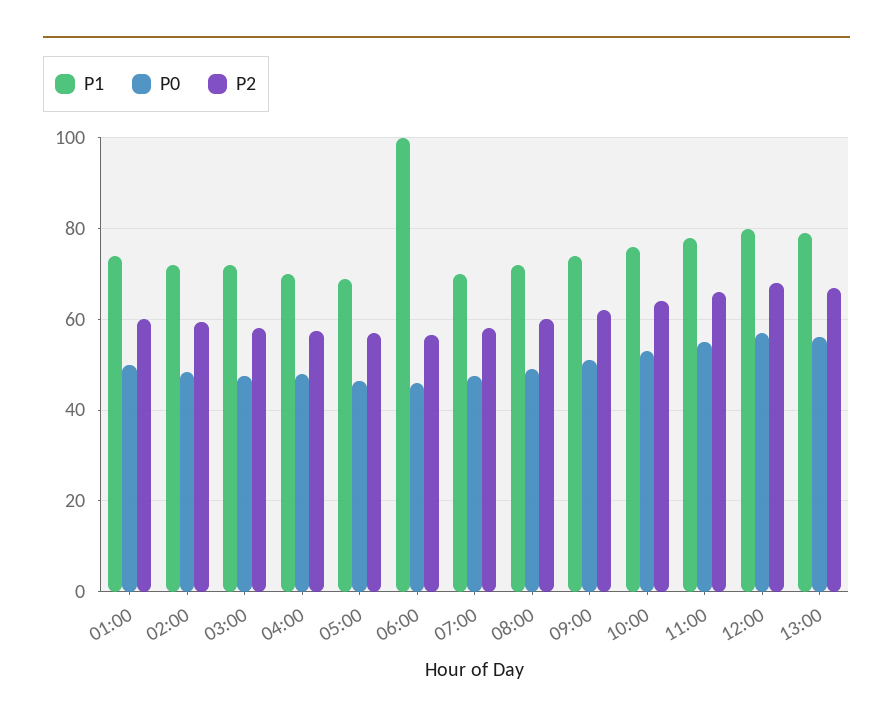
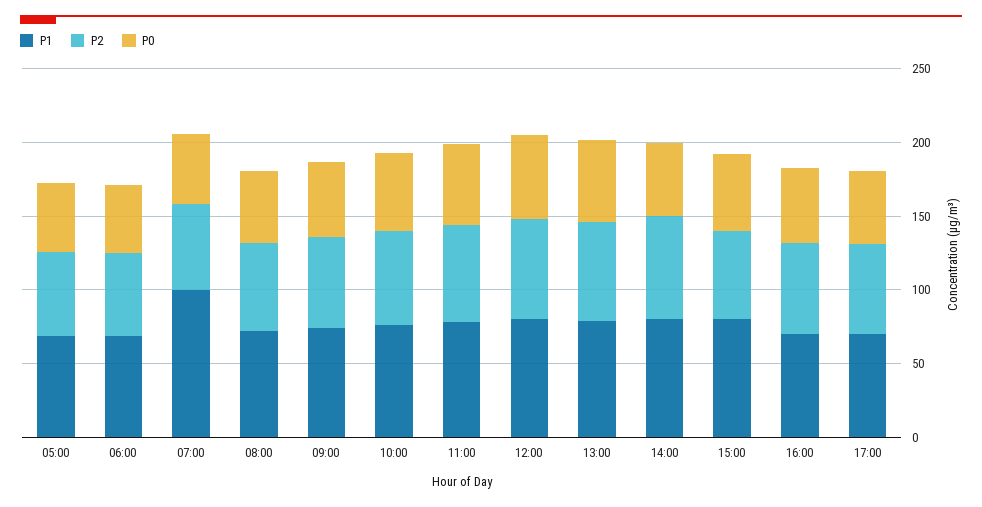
P1, 01:00: 74 -> none
P0, 01:00: 50 -> none
P2, 01:00: 60 -> none
P1, 02:00: 72 -> none
P0, 02:00: 48 -> none
P2, 02:00: 60 -> none
P1, 03:00: 72 -> none
P0, 03:00: 48 -> none
P2, 03:00: 58 -> none
P1, 04:00: 70 -> none
P0, 04:00: 48 -> none
P2, 04:00: 58 -> none
P1, 06:00: 100 -> 70
P1, 07:00: 70 -> 100
P1, 14:00: none -> 80
P2, 14:00: none -> 70
P0, 14:00: none -> 50
P1, 15:00: none -> 80
P2, 15:00: none -> 60
P0, 15:00: none -> 50
P1, 16:00: none -> 70
P2, 16:00: none -> 60
P0, 16:00: none -> 50
P1, 17:00: none -> 70
P2, 17:00: none -> 60
P0, 17:00: none -> 50

